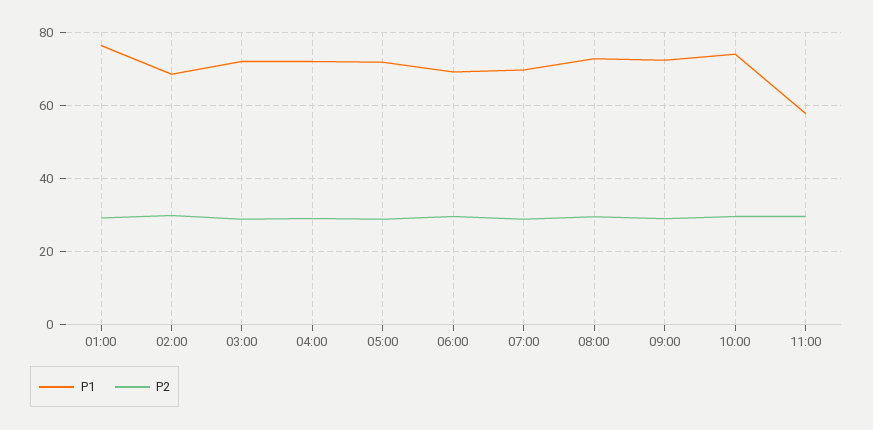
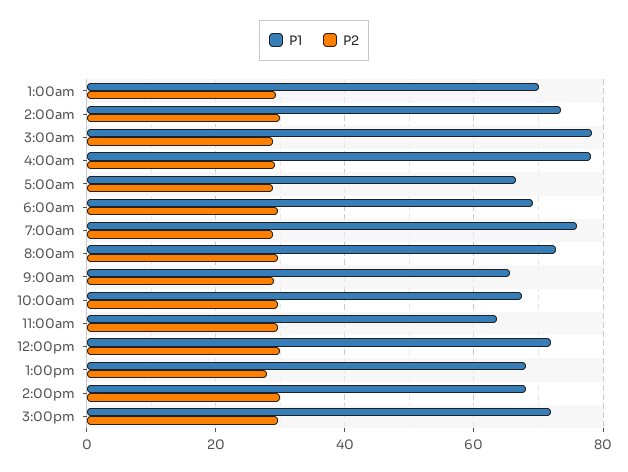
P1, 01:00: 76 -> 70
P1, 02:00: 68 -> 74
P1, 03:00: 72 -> 78
P1, 04:00: 72 -> 78
P1, 05:00: 72 -> 66
P1, 07:00: 70 -> 76
P1, 09:00: 72 -> 66
P1, 10:00: 74 -> 68
P1, 11:00: 58 -> 64
P1, 12:00pm: none -> 72
P2, 12:00pm: none -> 30
P1, 1:00pm: none -> 68
P2, 1:00pm: none -> 28
P1, 2:00pm: none -> 68
P2, 2:00pm: none -> 30
P1, 3:00pm: none -> 72
P2, 3:00pm: none -> 30

